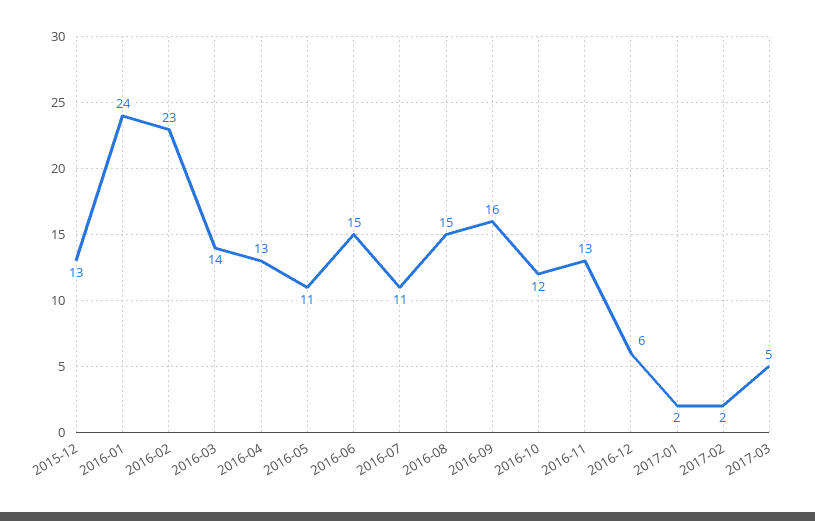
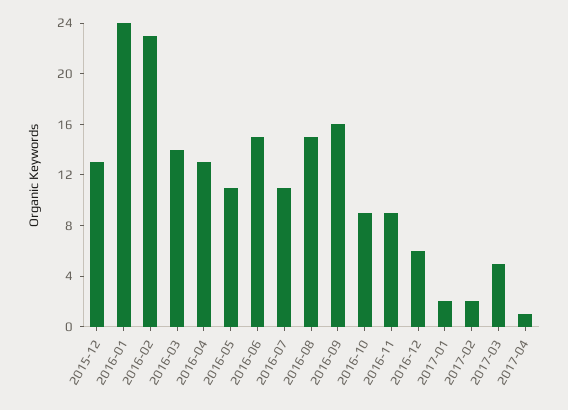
2016-10: 12 -> 9
2016-11: 13 -> 9
2017-04: none -> 1

